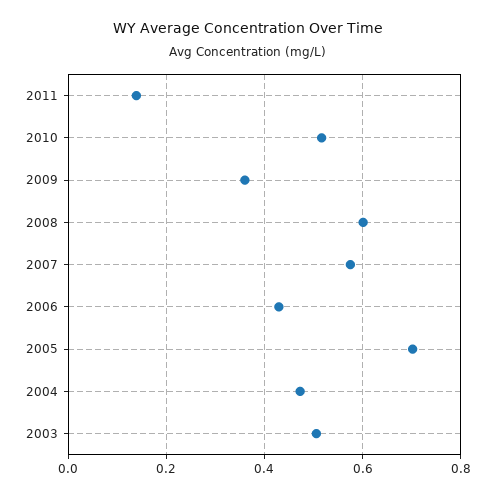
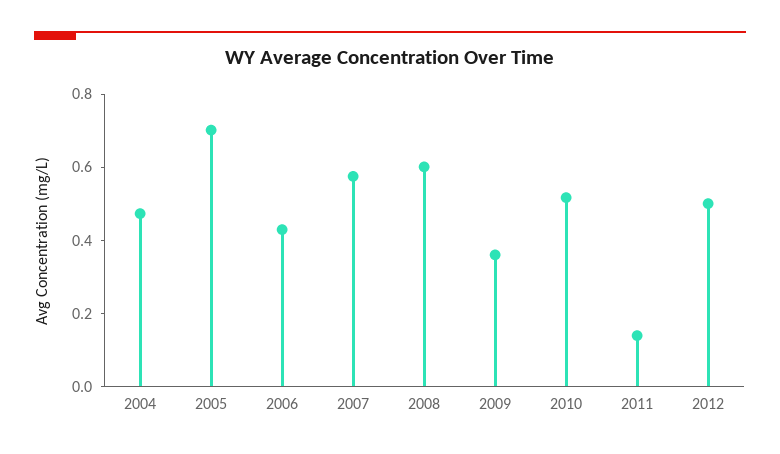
2003: 0.5 -> none
2012: none -> 0.5

